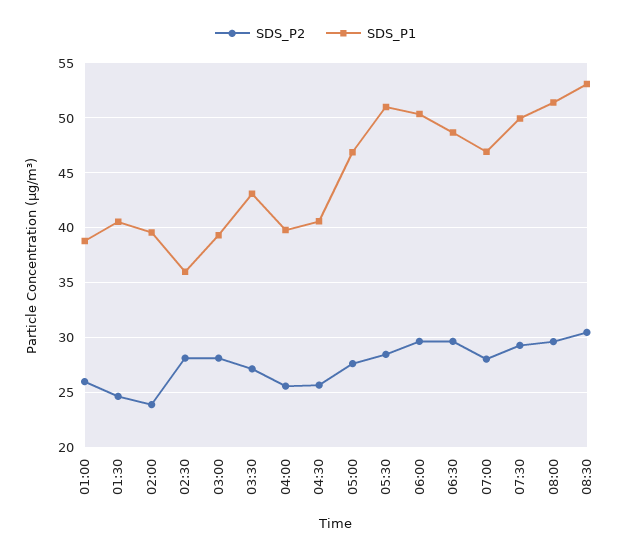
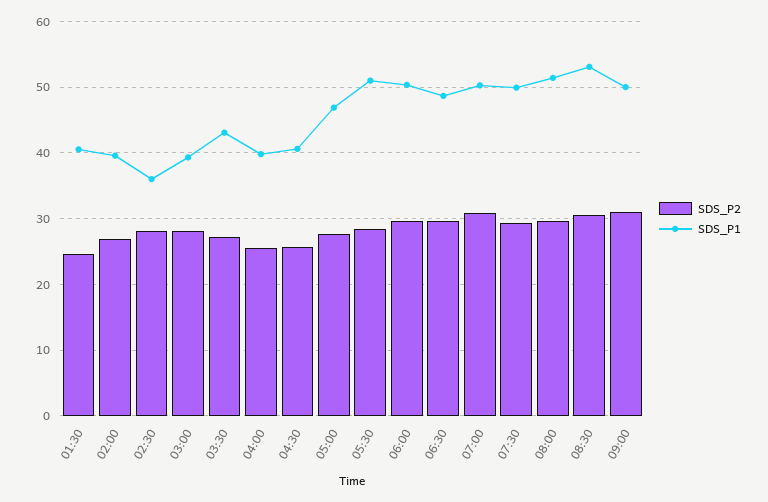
SDS_P2, 01:00: 26 -> none
SDS_P1, 01:00: 39 -> none
SDS_P2, 02:00: 24 -> 27
SDS_P2, 07:00: 28 -> 31
SDS_P1, 07:00: 47 -> 50
SDS_P2, 09:00: none -> 31
SDS_P1, 09:00: none -> 50

